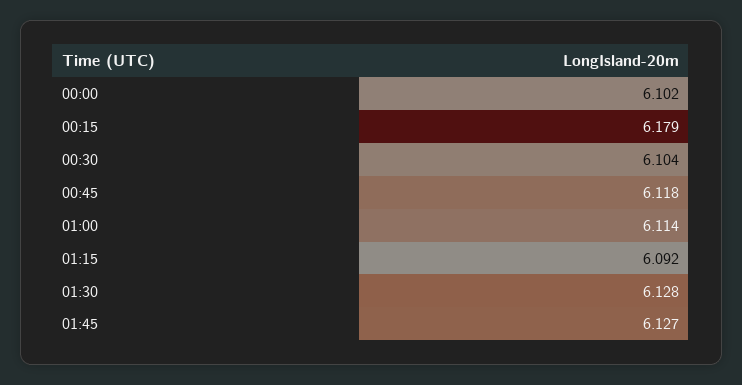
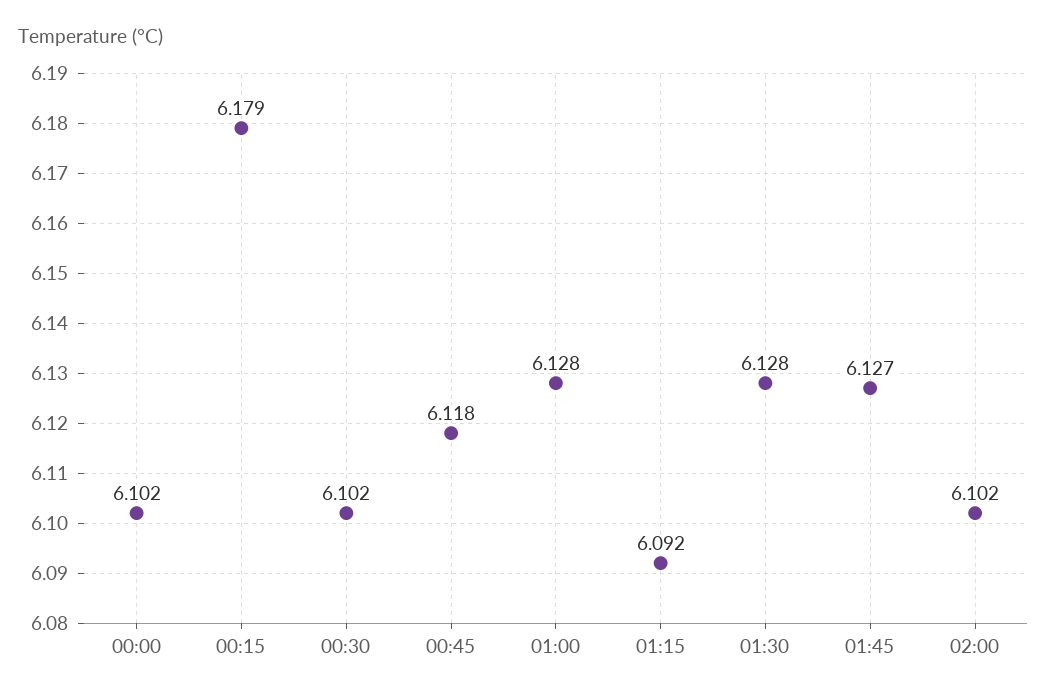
00:30: 6.104 -> 6.102
01:00: 6.114 -> 6.128
02:00: none -> 6.102

